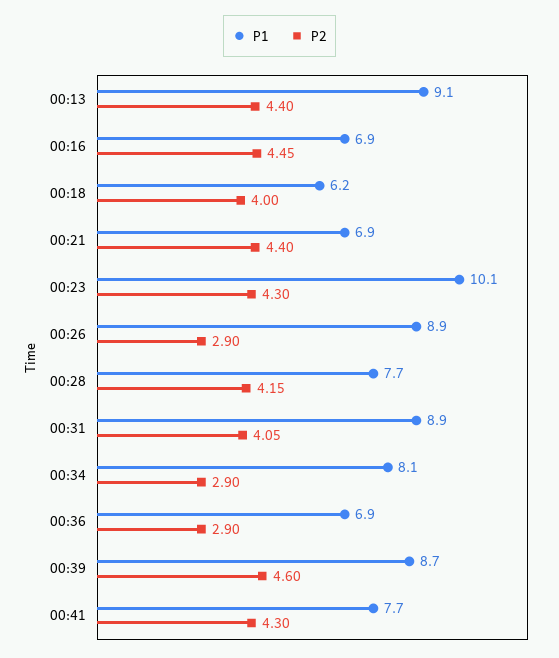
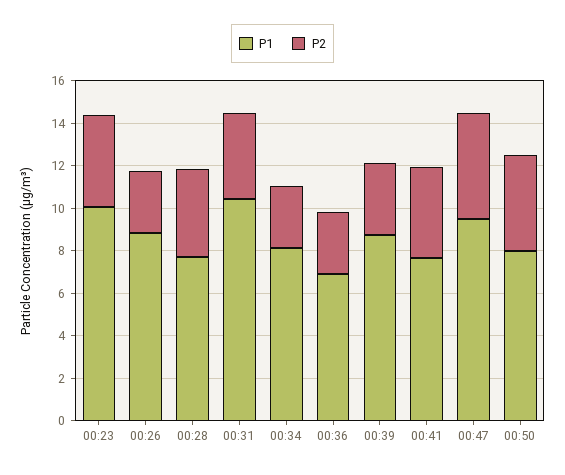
P1, 00:13: 9.1 -> none
P2, 00:13: 4.4 -> none
P1, 00:16: 6.9 -> none
P2, 00:16: 4.45 -> none
P1, 00:18: 6.2 -> none
P2, 00:18: 4 -> none
P1, 00:21: 6.9 -> none
P2, 00:21: 4.4 -> none
P1, 00:31: 8.9 -> 10.5
P2, 00:39: 4.6 -> 3.5
P1, 00:47: none -> 9.5
P2, 00:47: none -> 5
P1, 00:50: none -> 8
P2, 00:50: none -> 4.5

